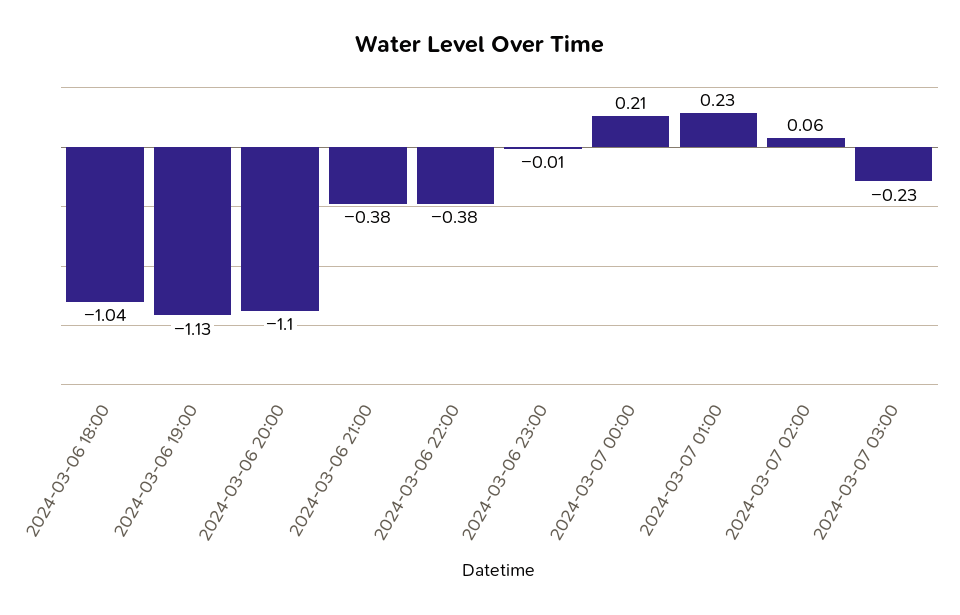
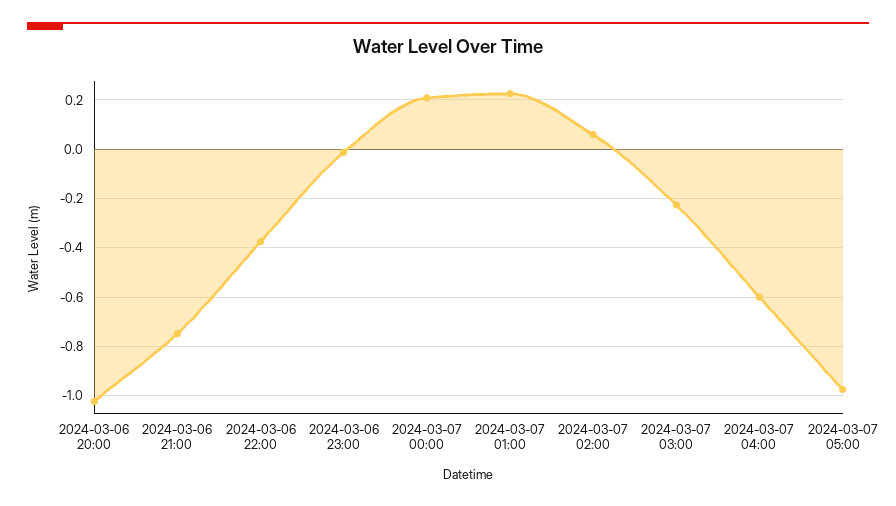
2024-03-06 18:00: -1.04 -> none
2024-03-06 19:00: -1.13 -> none
2024-03-06 20:00: -1.1 -> -1.025
2024-03-06 21:00: -0.38 -> -0.75
2024-03-07 04:00: none -> -0.6
2024-03-07 05:00: none -> -0.975

